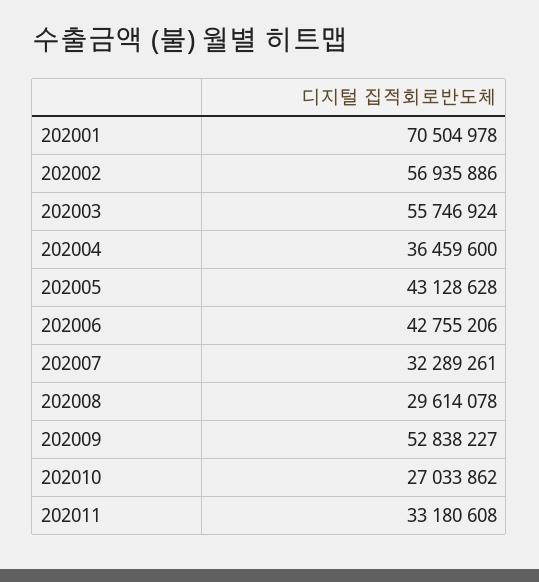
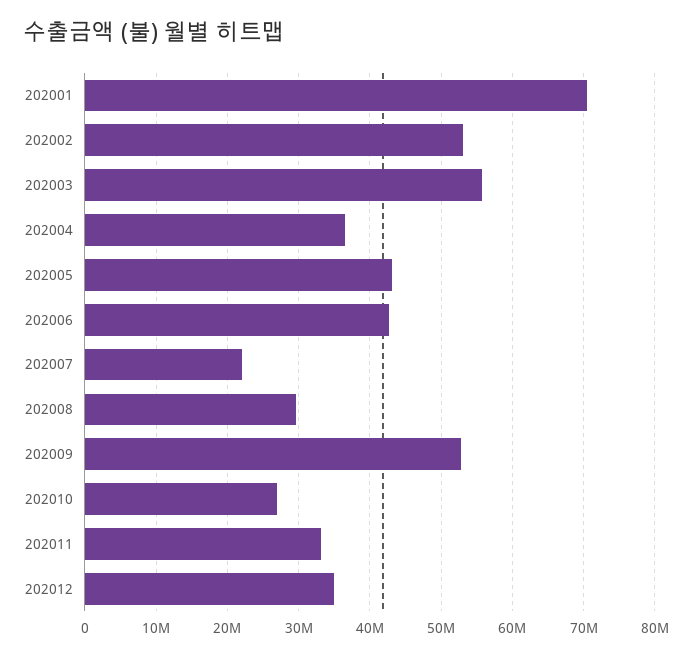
202002: 56935886 -> 53000000
202007: 32289261 -> 22000000
202012: none -> 35000000

